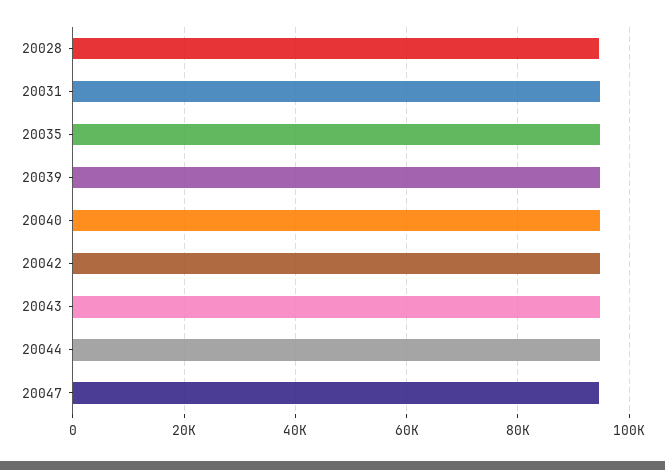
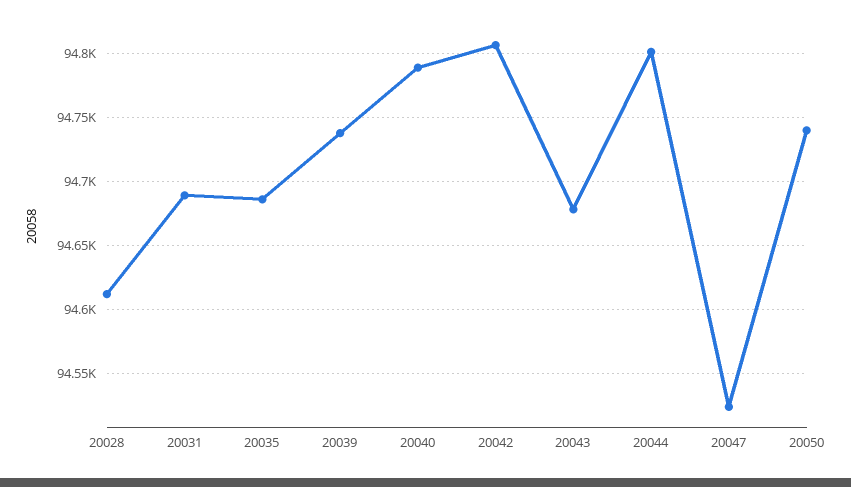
20050: none -> 94740

